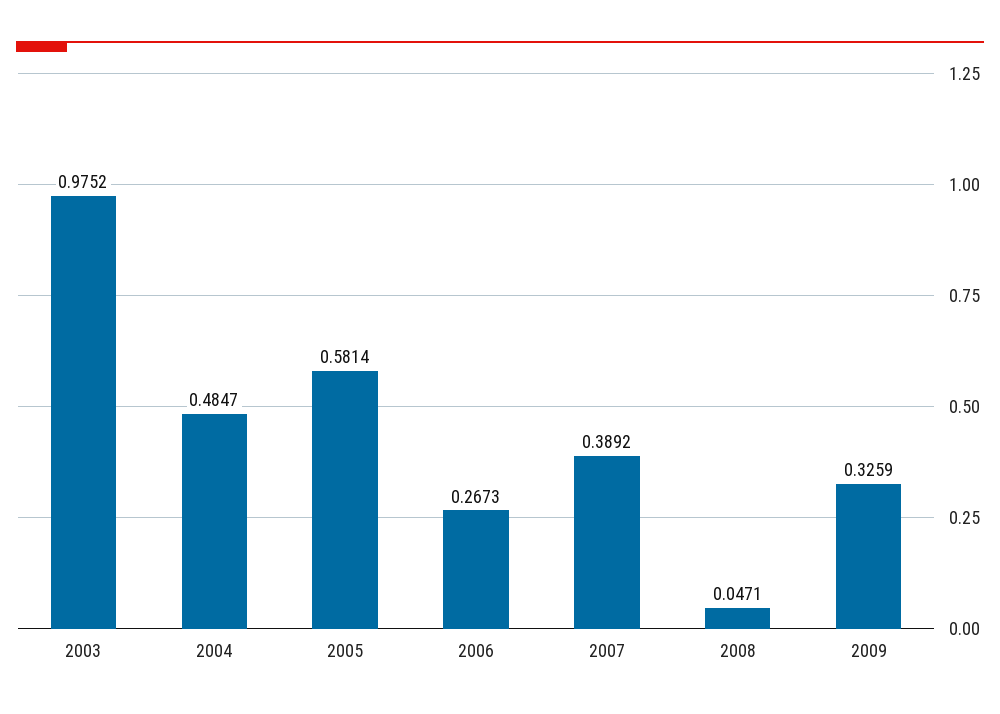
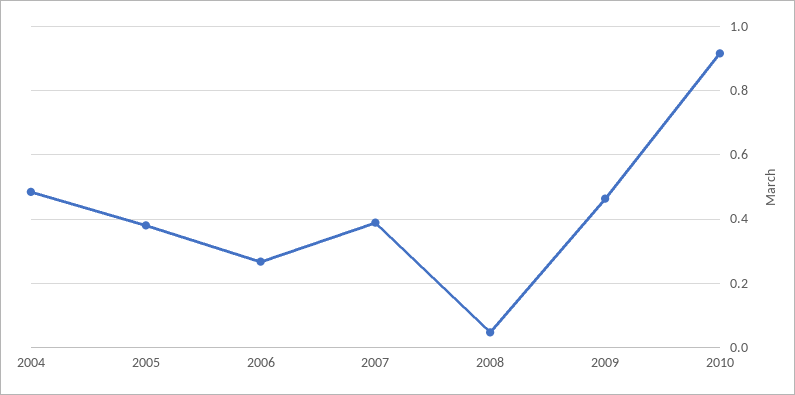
2003: 0.9752 -> none
2005: 0.5814 -> 0.38
2009: 0.3259 -> 0.46
2010: none -> 0.92

